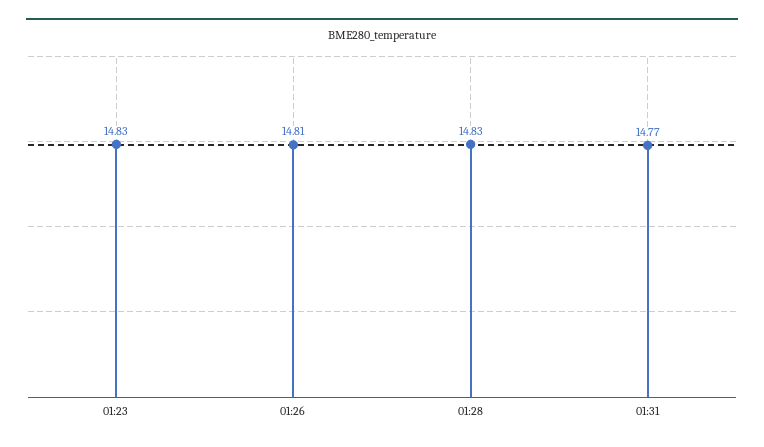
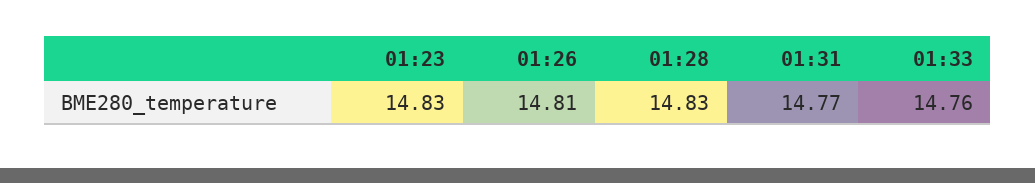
01:33: none -> 14.76

